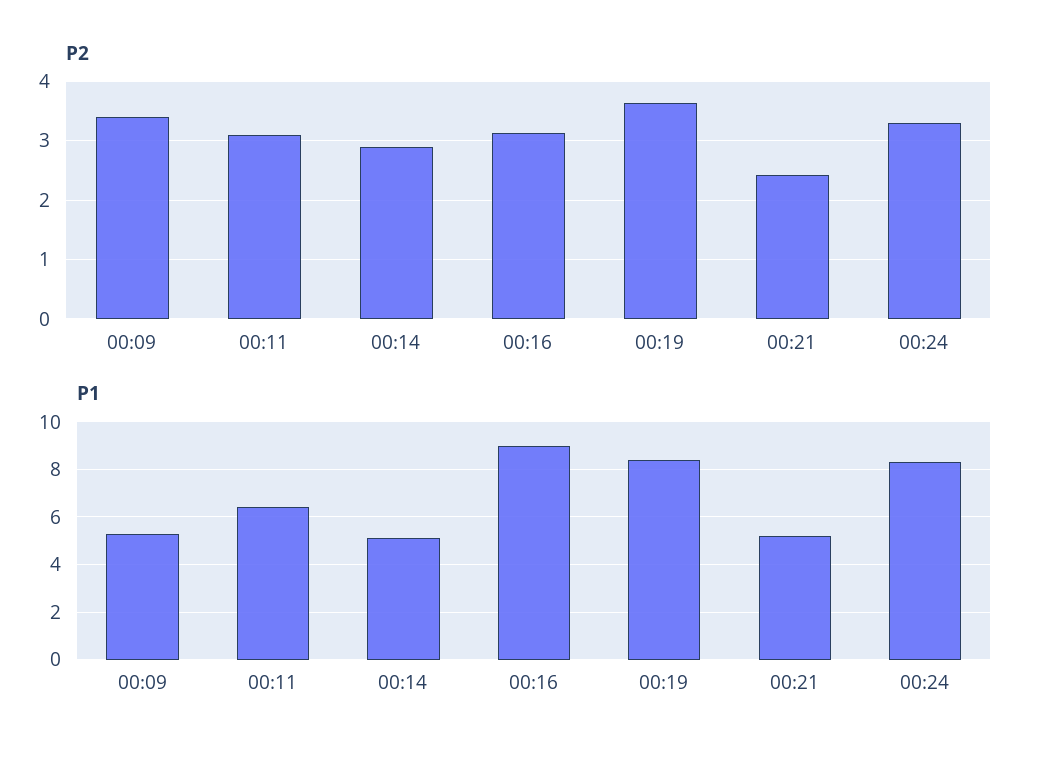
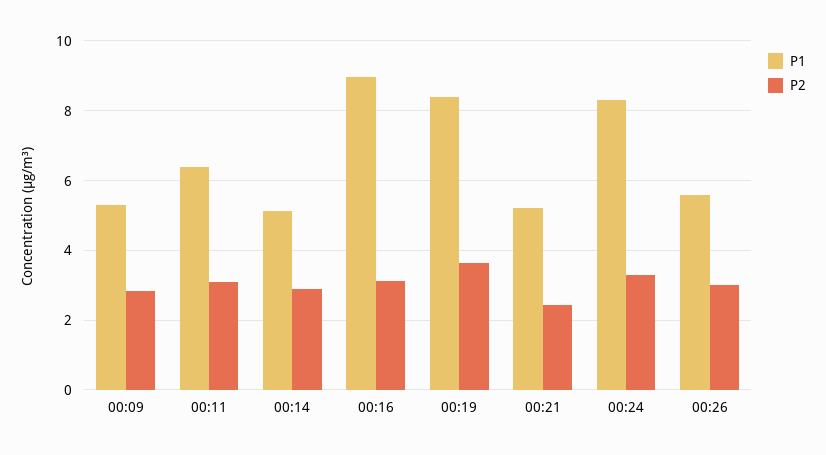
P2, 00:09: 3.4 -> 2.8
P1, 00:26: none -> 5.6
P2, 00:26: none -> 3

